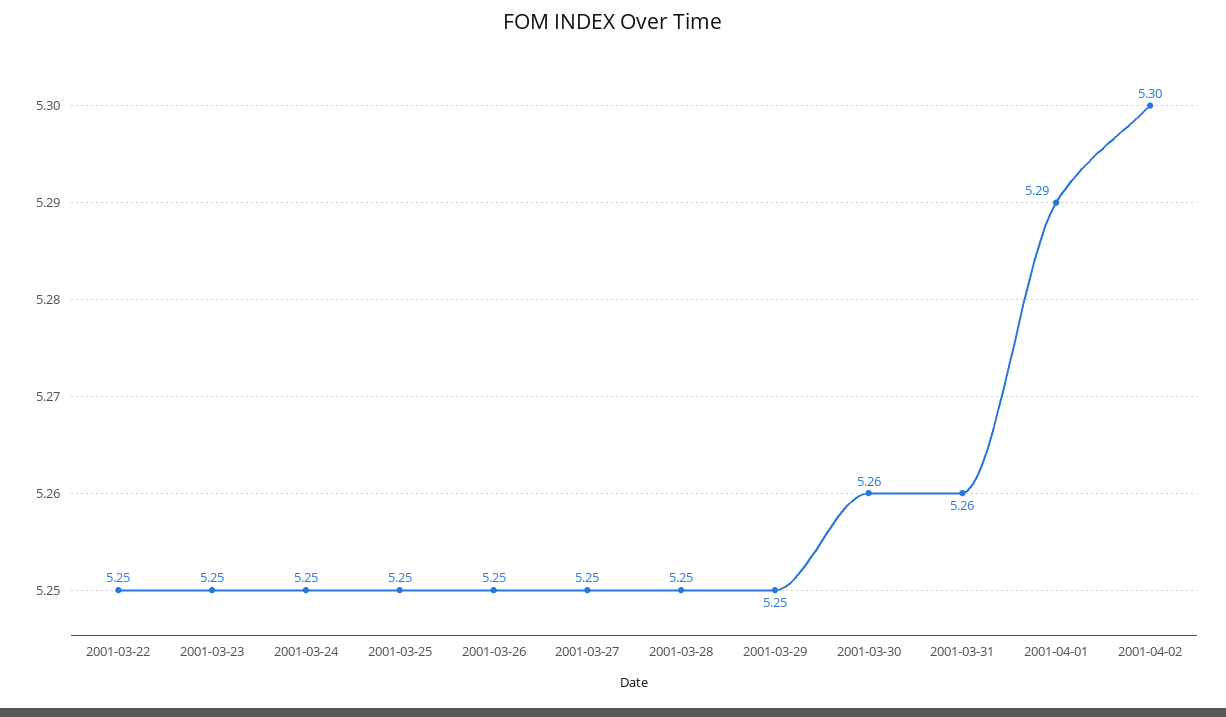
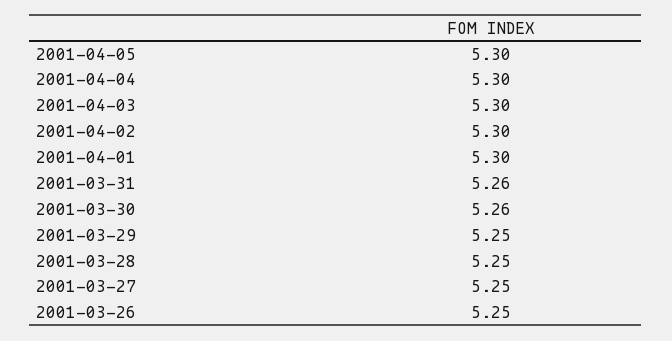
2001-03-22: 5.25 -> none
2001-03-23: 5.25 -> none
2001-03-24: 5.25 -> none
2001-03-25: 5.25 -> none
2001-04-01: 5.29 -> 5.3
2001-04-05: none -> 5.3
2001-04-04: none -> 5.3
2001-04-03: none -> 5.3

